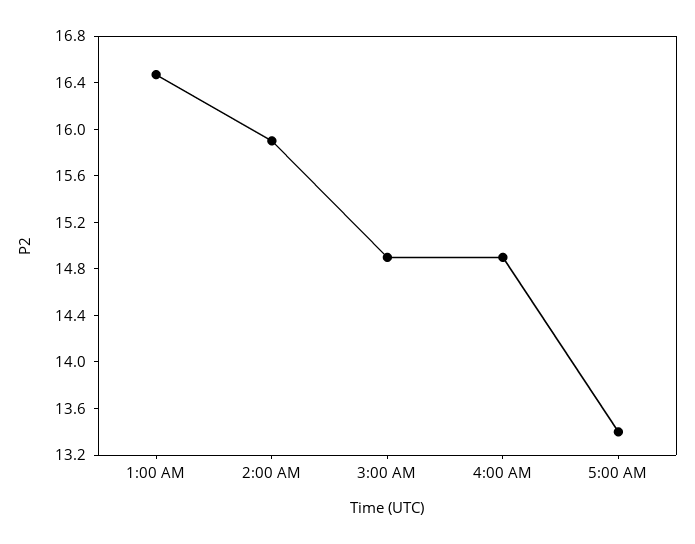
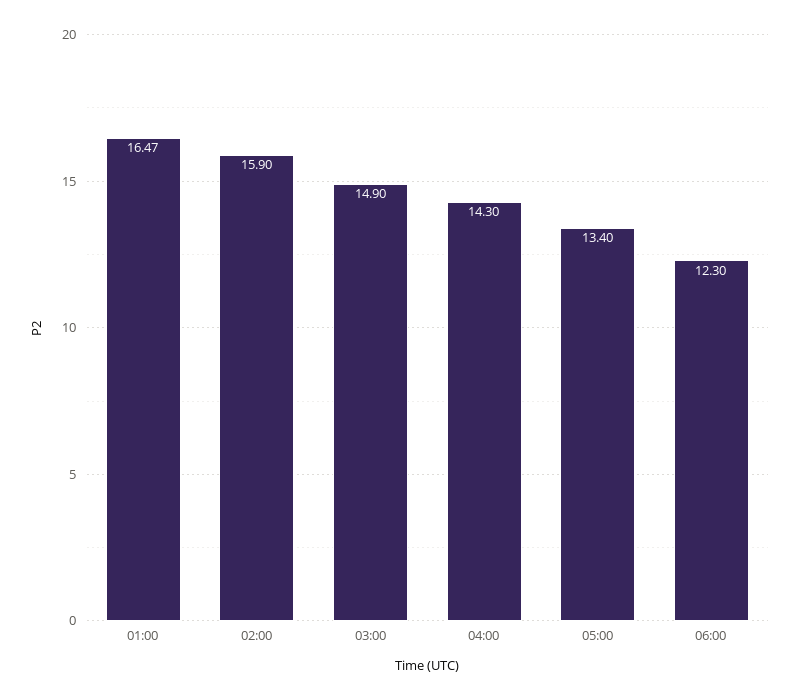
4:00 AM: 14.9 -> 14.3
06:00: none -> 12.3

